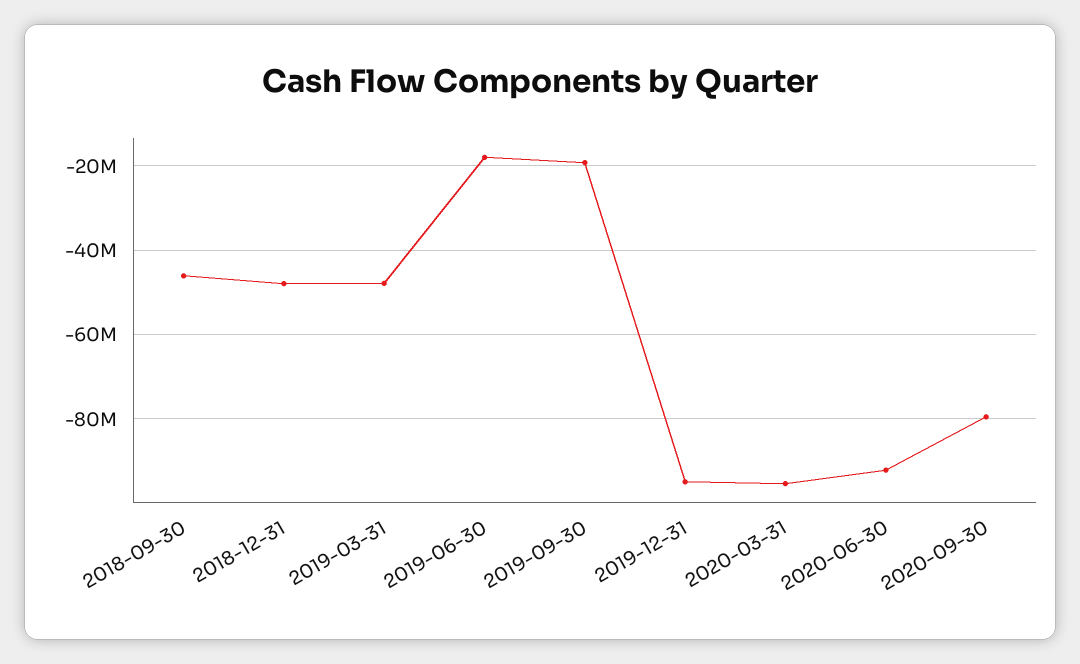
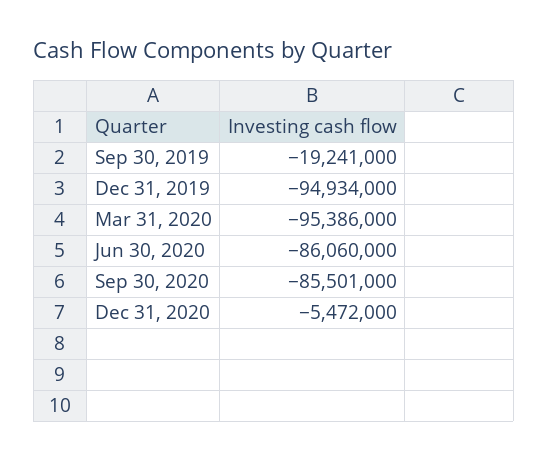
2018-09-30: -46000000 -> none
2018-12-31: -48000000 -> none
2019-03-31: -48000000 -> none
2019-06-30: -18000000 -> none
2020-06-30: -92000000 -> -86060000
2020-09-30: -80000000 -> -85501000
Dec 31, 2020: none -> -5472000

